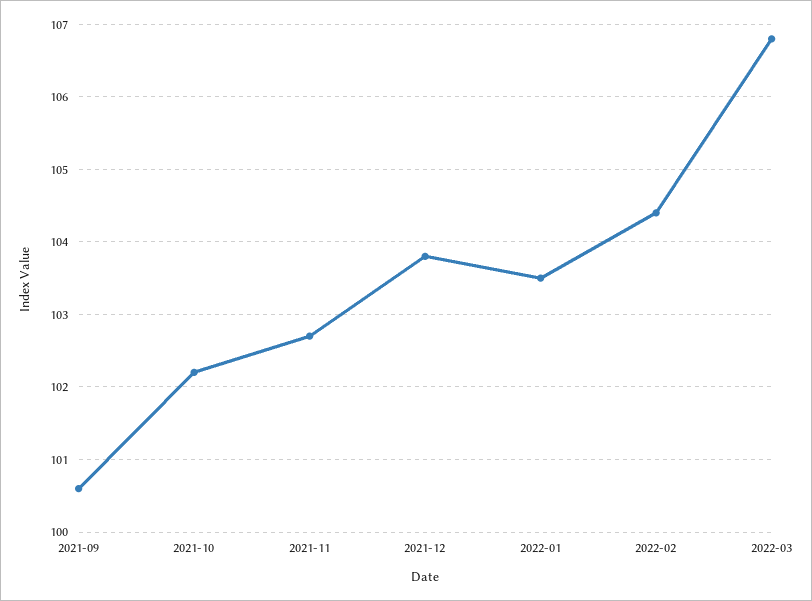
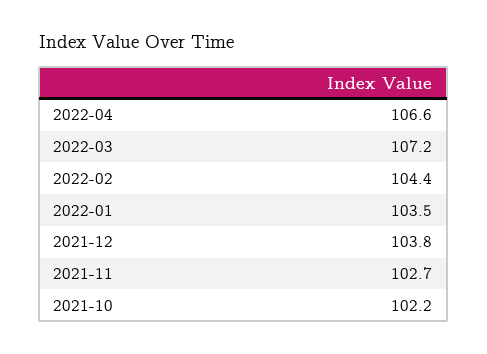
2021-09: 100.6 -> none
2022-03: 106.8 -> 107.2
2022-04: none -> 106.6

